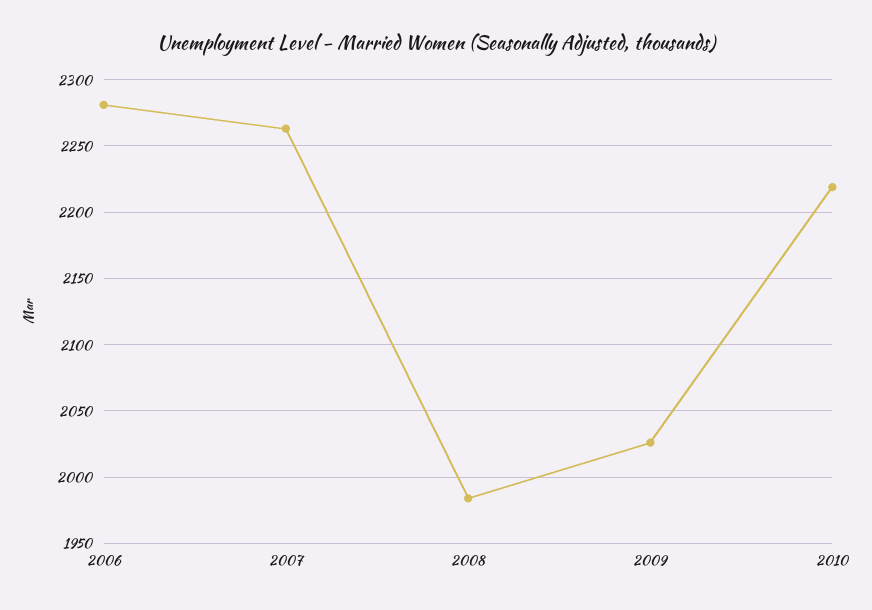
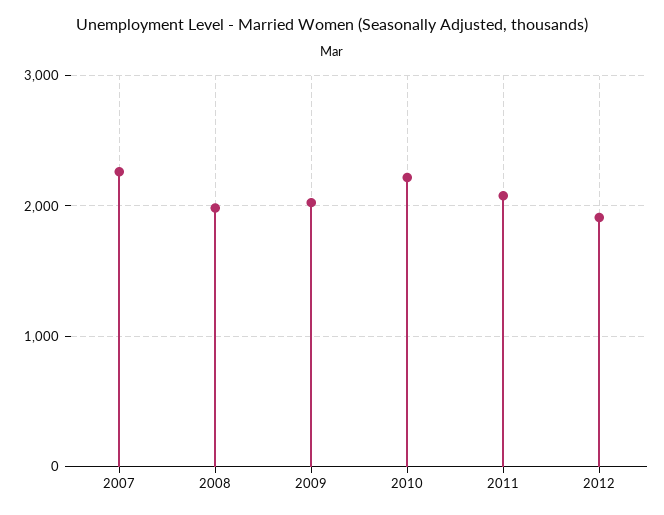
2006: 2280 -> none
2011: none -> 2100
2012: none -> 1900

